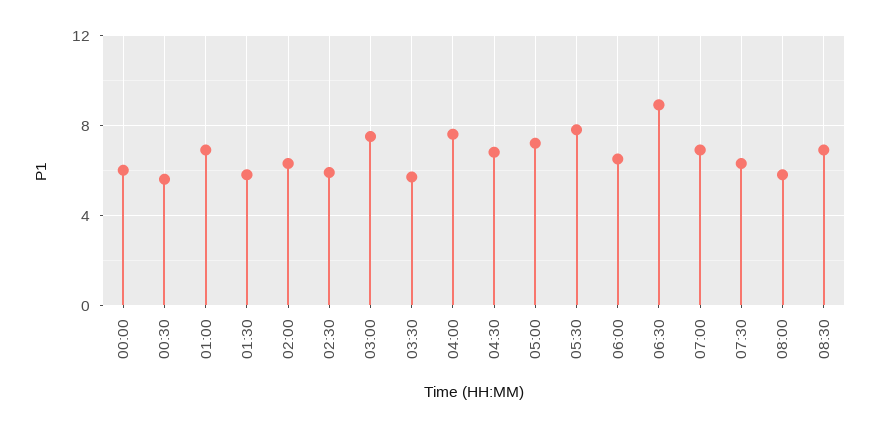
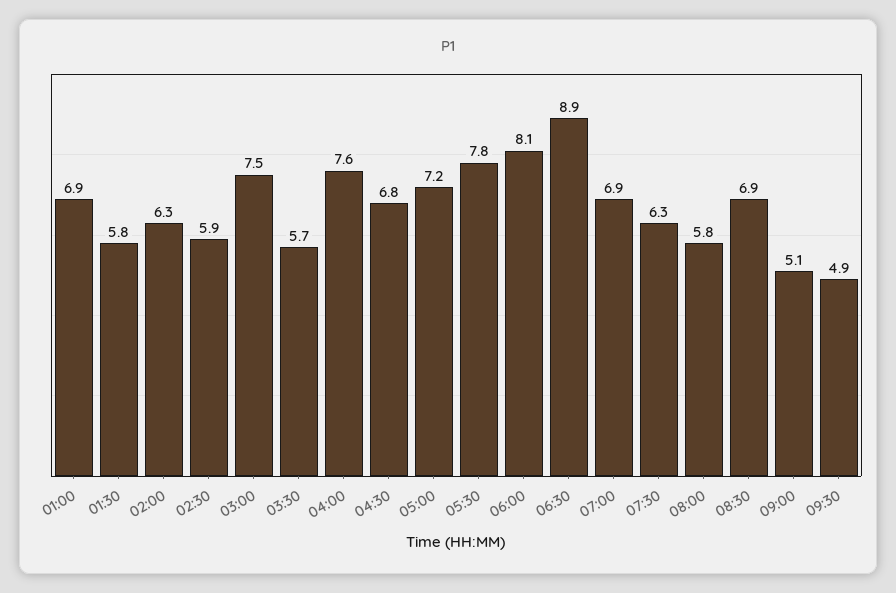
00:00: 6 -> none
00:30: 5.5 -> none
06:00: 6.5 -> 8.1
09:00: none -> 5.1
09:30: none -> 4.9

